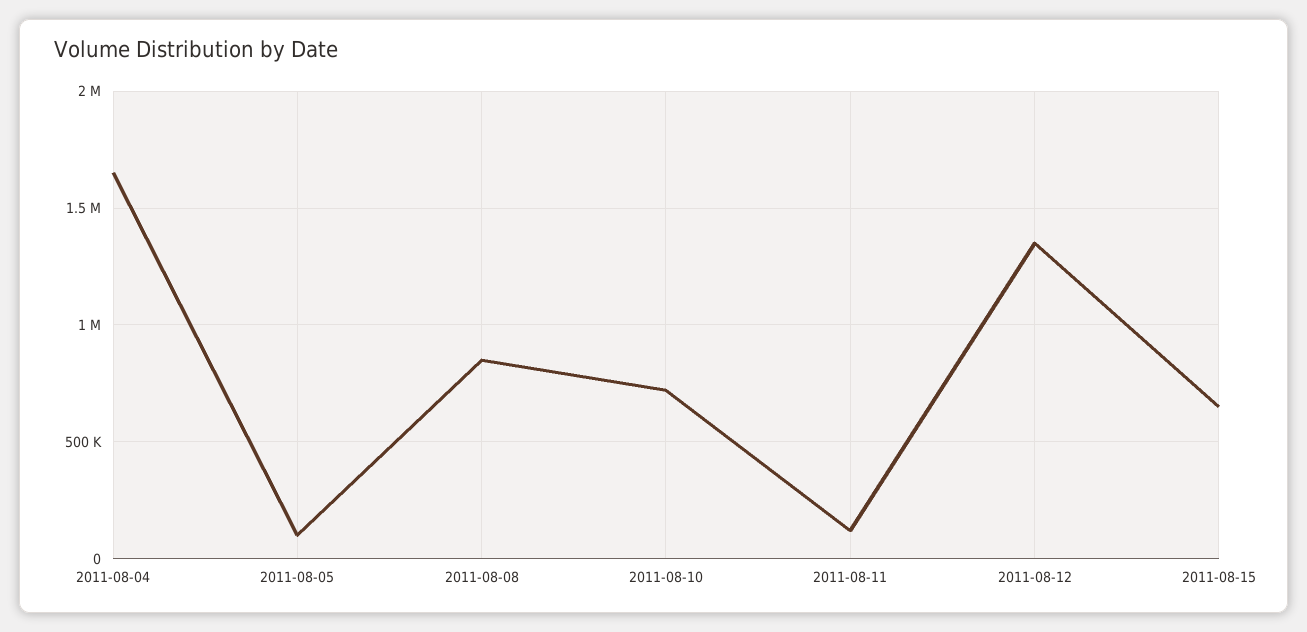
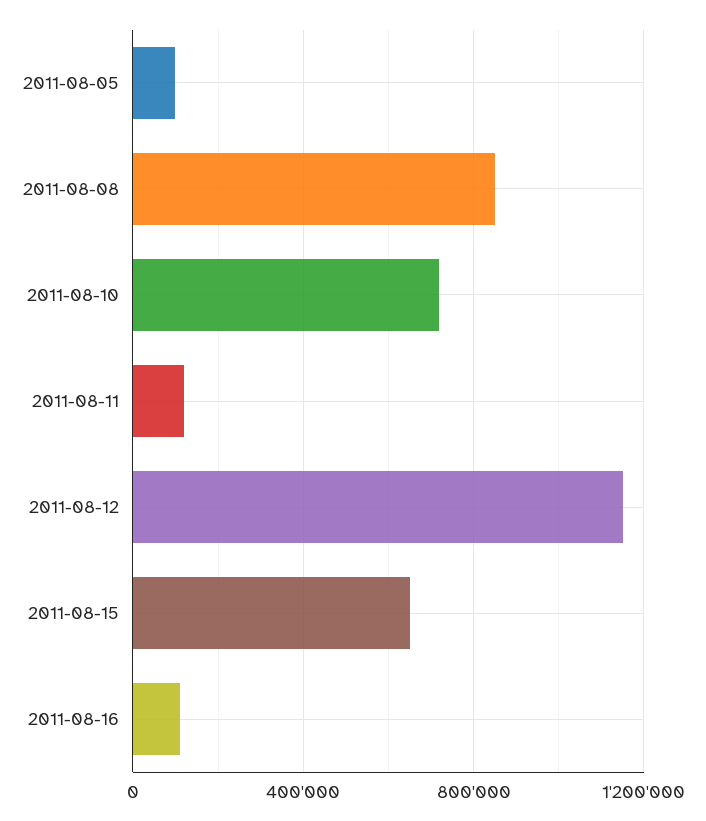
2011-08-04: 1650000 -> none
2011-08-12: 1350000 -> 1150000
2011-08-16: none -> 100000

